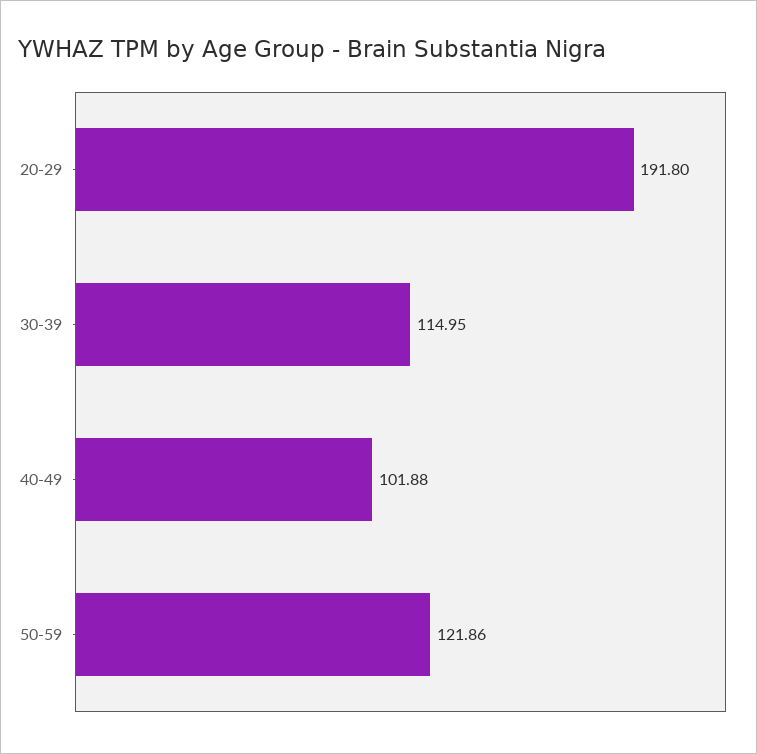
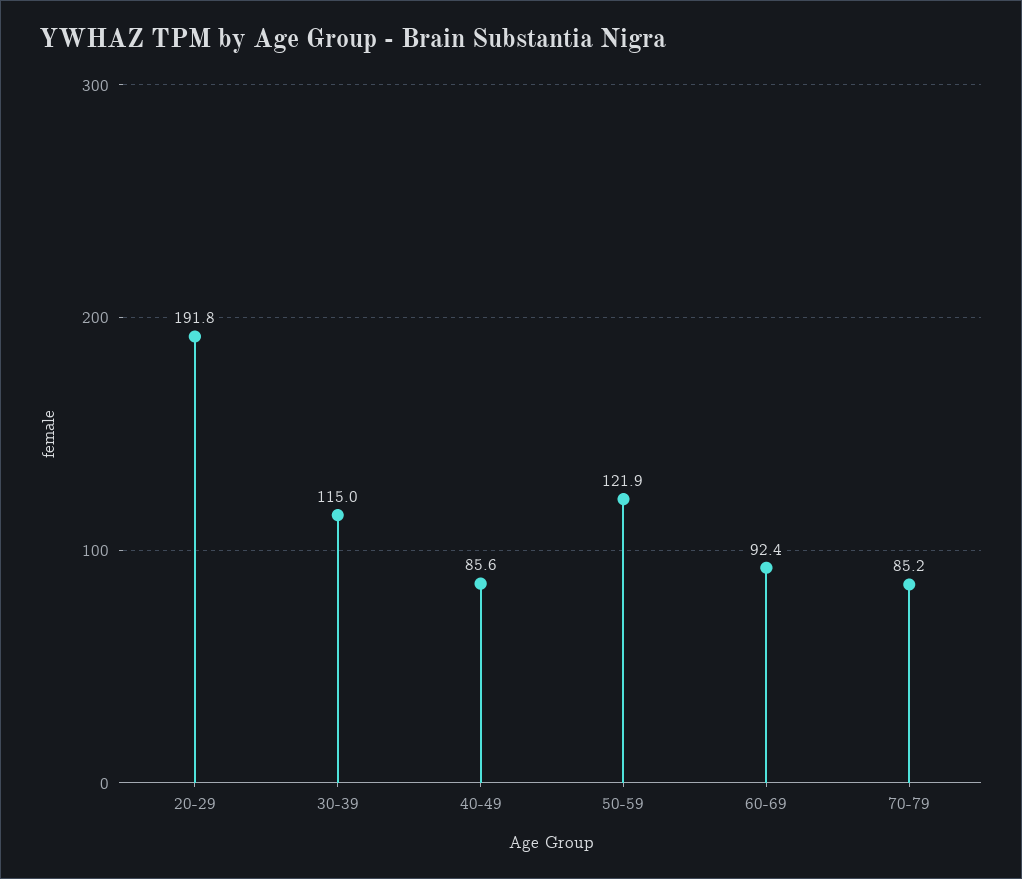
40-49: 101.88 -> 85.6
60-69: none -> 92.4
70-79: none -> 85.2

